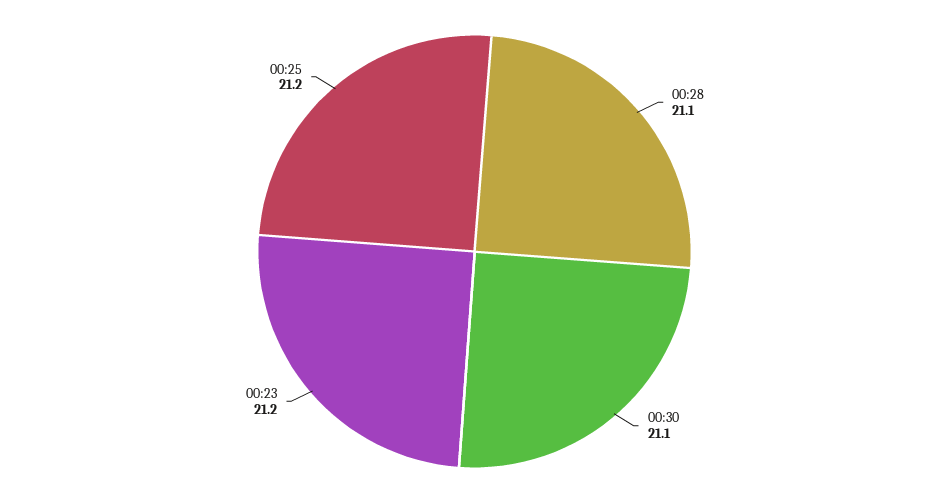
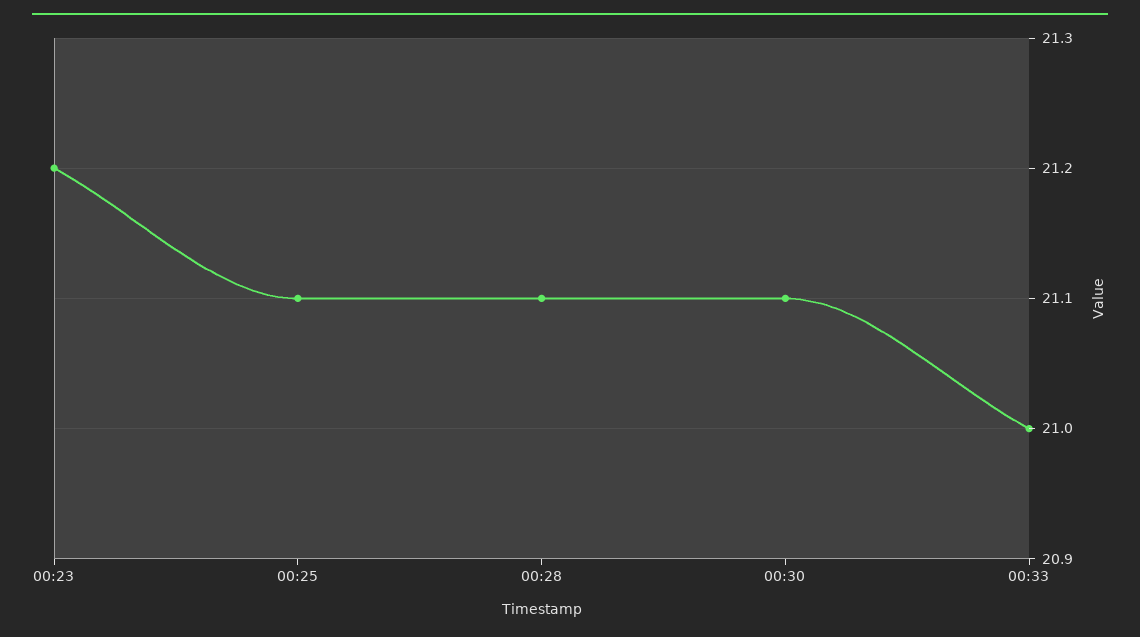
00:25: 21.2 -> 21.1
00:33: none -> 21

